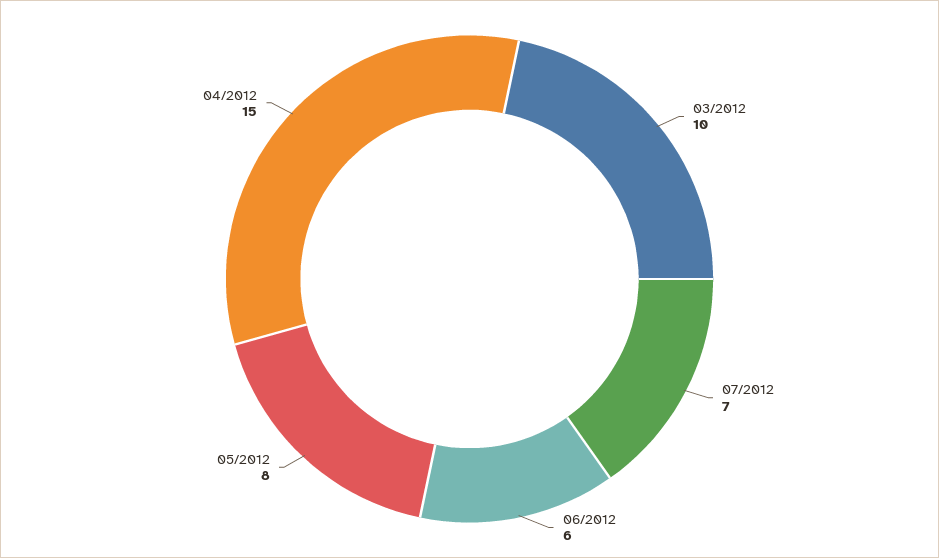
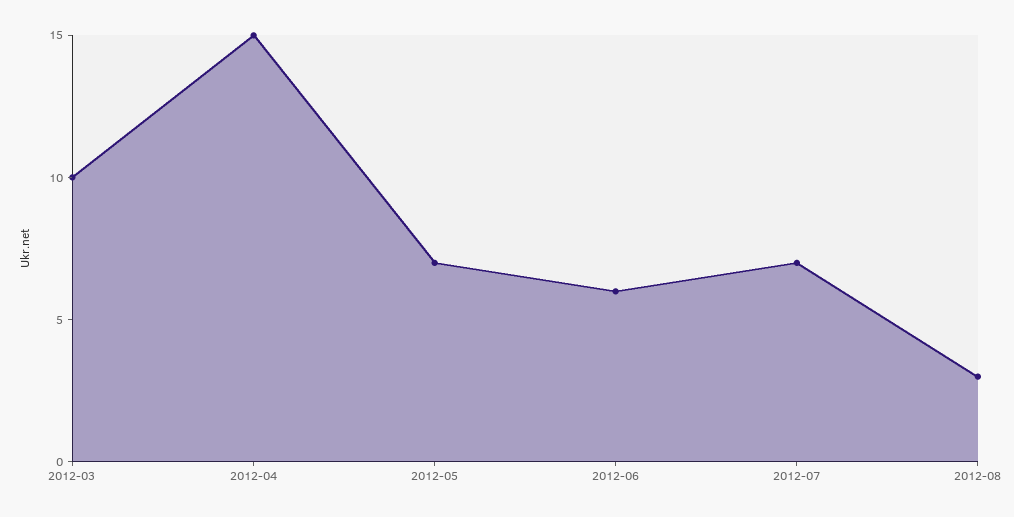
05/2012: 8 -> 7
2012-08: none -> 3

